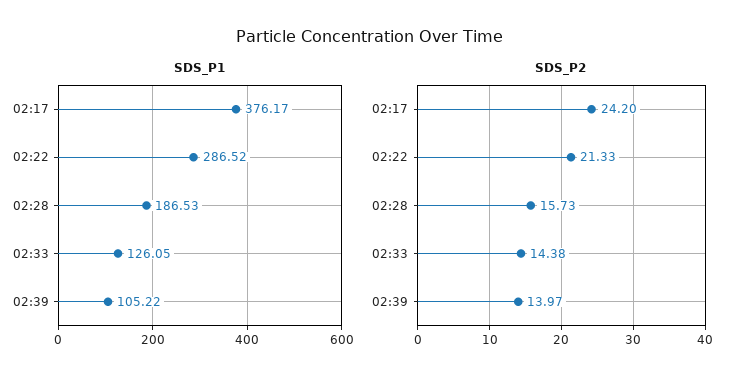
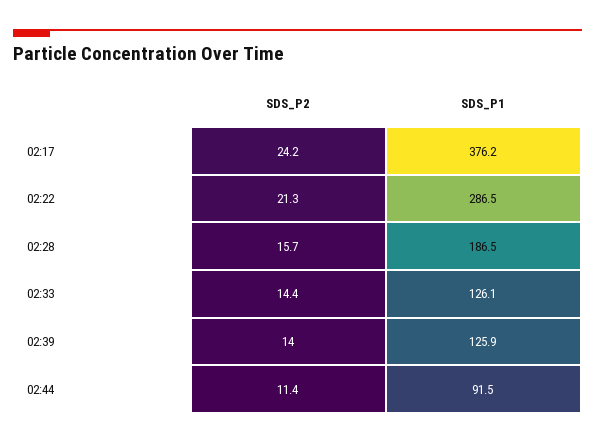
SDS_P1, 02:39: 105.22 -> 125.9
SDS_P2, 02:44: none -> 11.4
SDS_P1, 02:44: none -> 91.5

